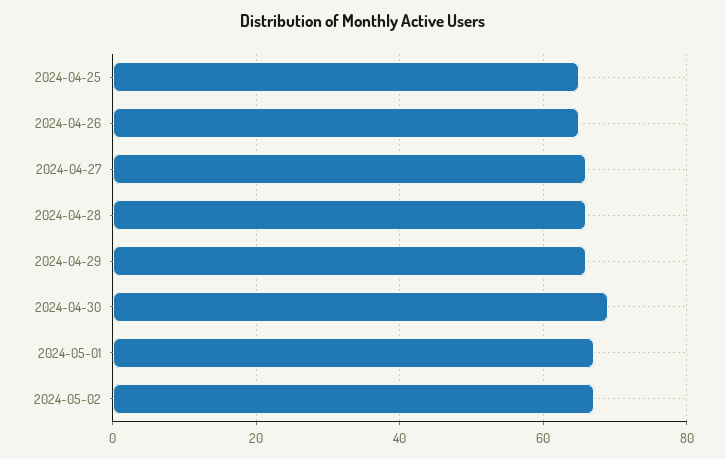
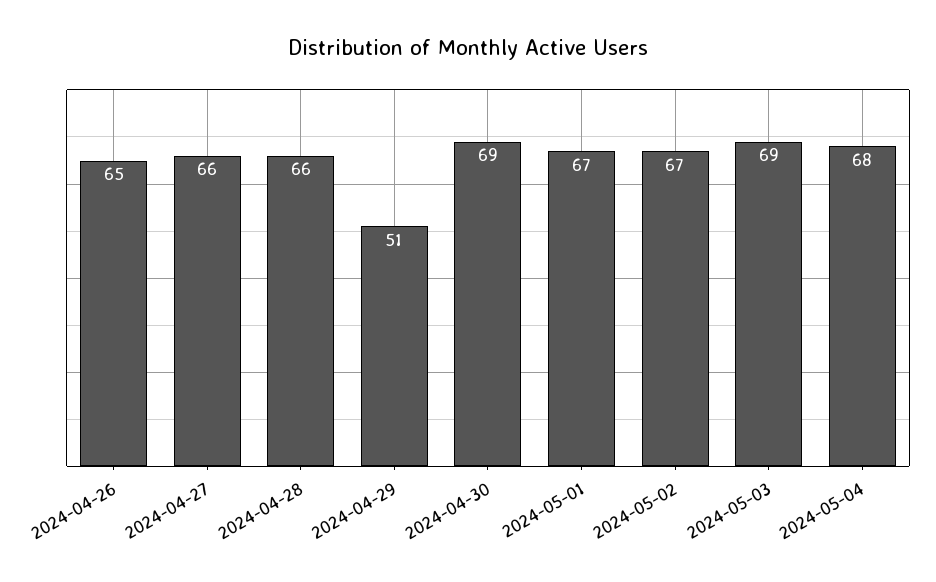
2024-04-25: 65 -> none
2024-04-29: 65 -> 51
2024-05-03: none -> 69
2024-05-04: none -> 68

